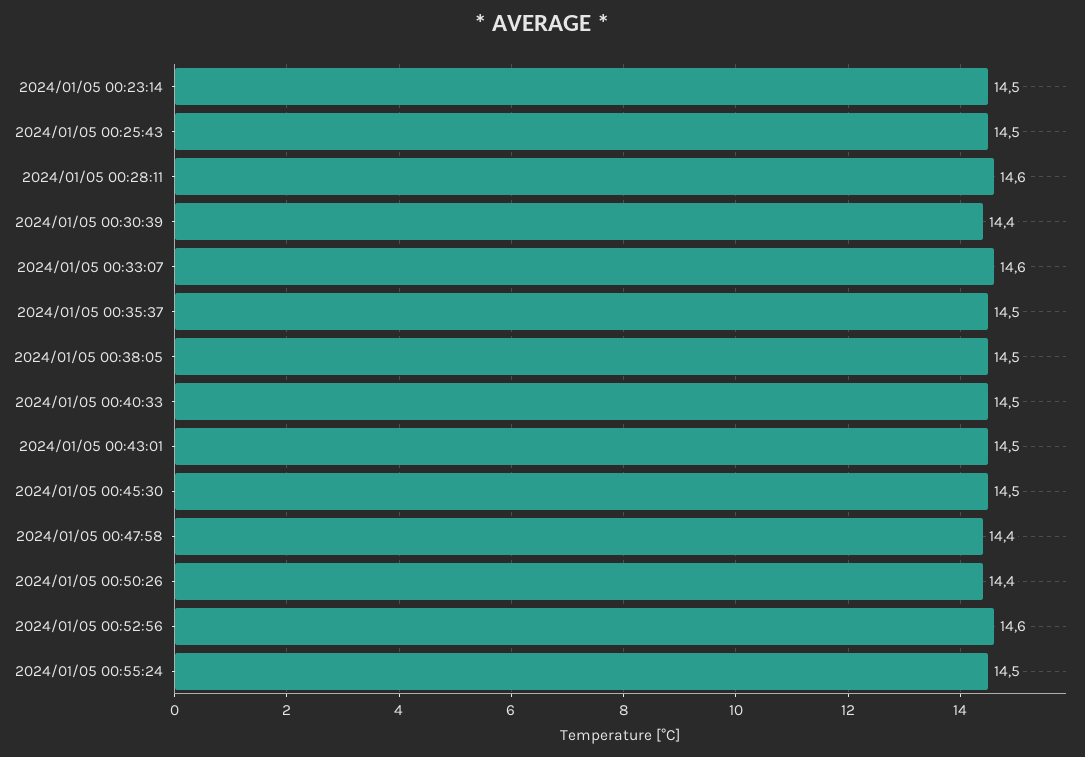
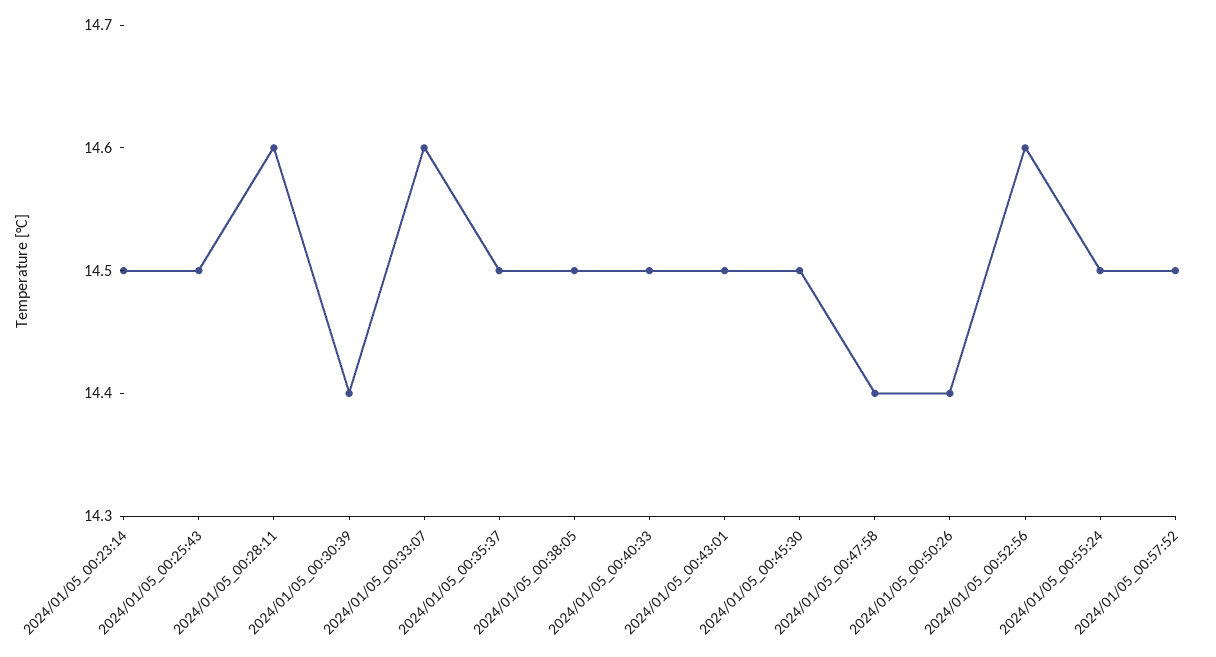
2024/01/05_00:57:52: none -> 14.5

